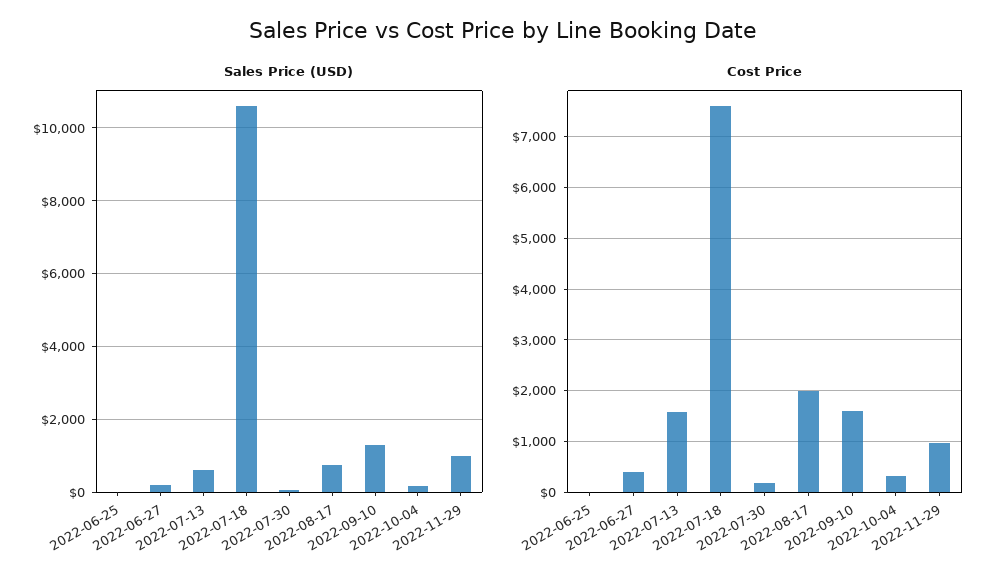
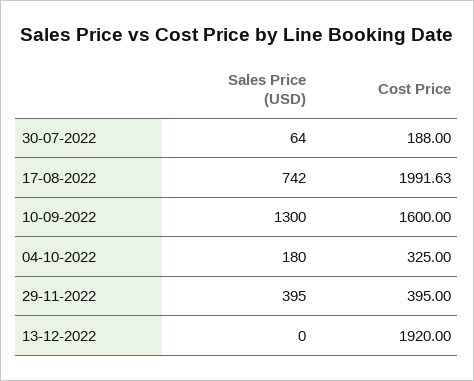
Sales Price (USD), 2022-06-25: 0 -> none
Sales Price (USD), 2022-06-27: 200 -> none
Sales Price (USD), 2022-07-13: 600 -> none
Sales Price (USD), 2022-07-18: 10600 -> none
Sales Price (USD), 2022-11-29: 1000 -> 395
Cost Price, 2022-06-25: 0 -> none
Cost Price, 2022-06-27: 400 -> none
Cost Price, 2022-07-13: 1600 -> none
Cost Price, 2022-07-18: 7600 -> none
Cost Price, 2022-11-29: 1000 -> 395
Sales Price (USD), 13-12-2022: none -> 0
Cost Price, 13-12-2022: none -> 1920

